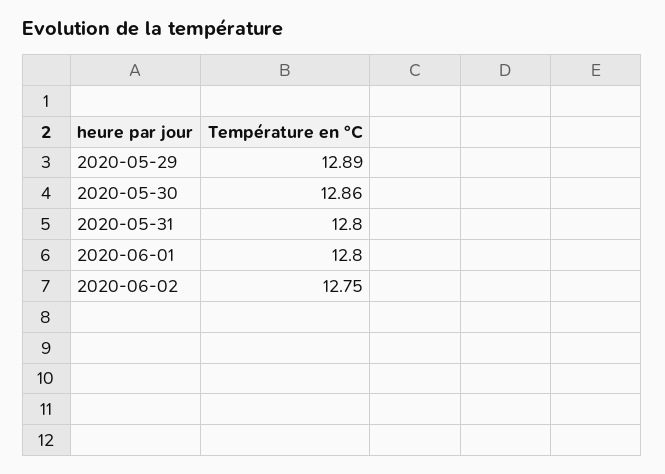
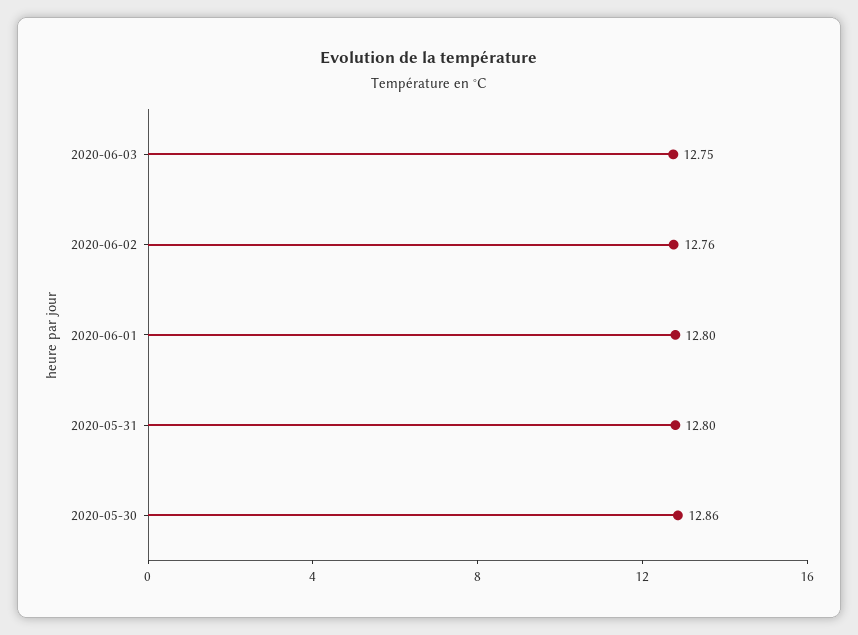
2020-05-29: 12.89 -> none
2020-06-02: 12.75 -> 12.76
2020-06-03: none -> 12.75

